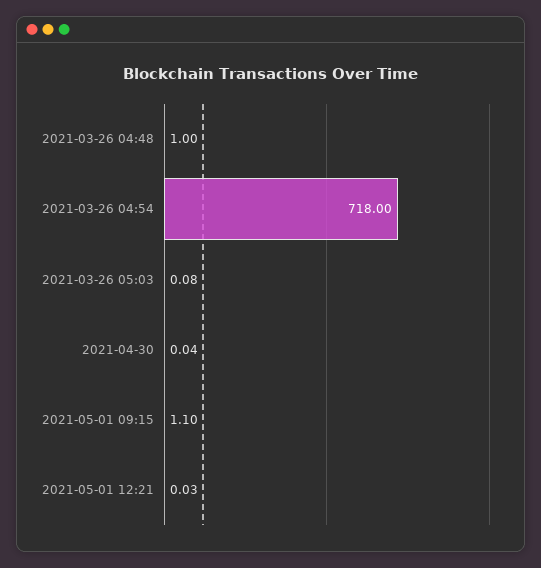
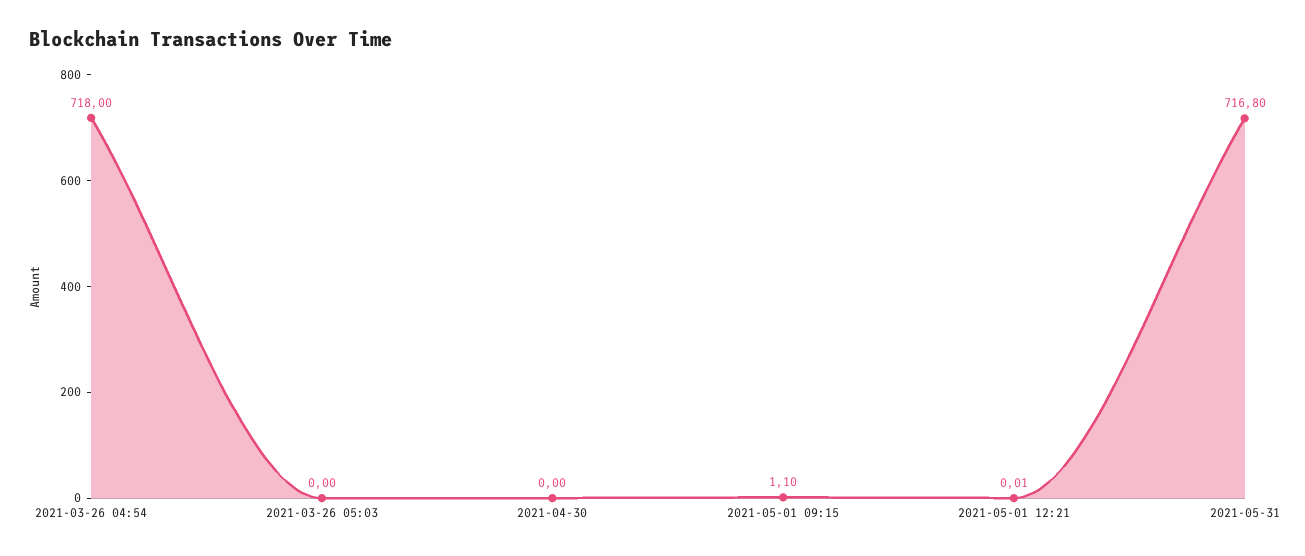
2021-03-26 04:48: 1 -> none
2021-03-26 05:03: 0.08 -> 0
2021-04-30: 0.04 -> 0
2021-05-01 12:21: 0.03 -> 0.01
2021-05-31: none -> 716.8

